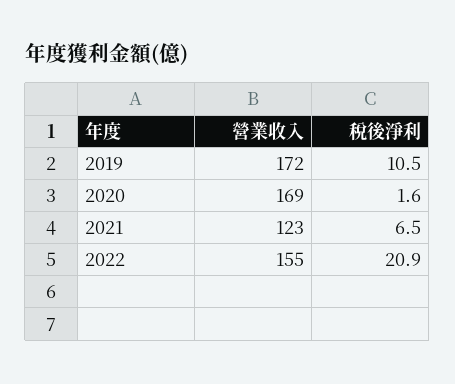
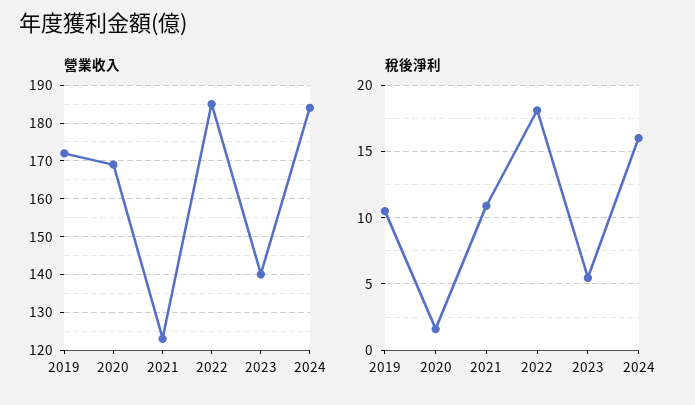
稅後淨利, 2021: 6.5 -> 11
營業收入, 2022: 155 -> 185
稅後淨利, 2022: 20.9 -> 18
營業收入, 2023: none -> 140
營業收入, 2024: none -> 185
稅後淨利, 2023: none -> 5.5
稅後淨利, 2024: none -> 16

